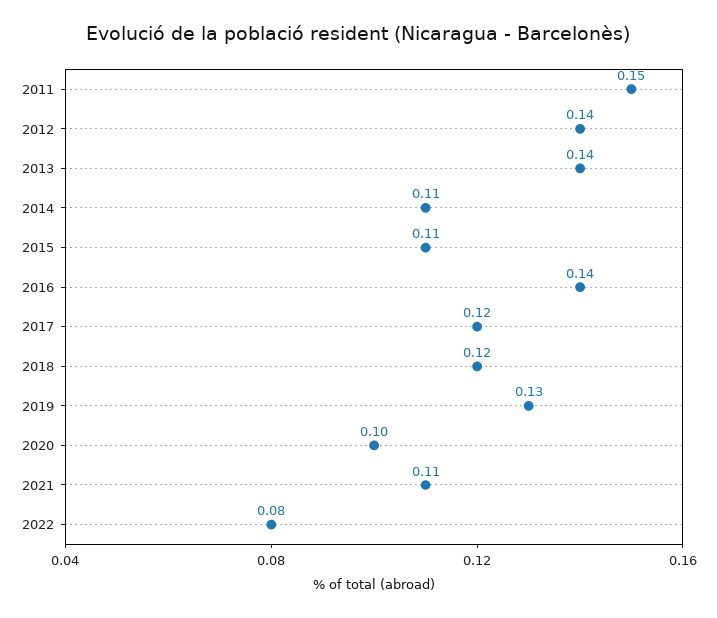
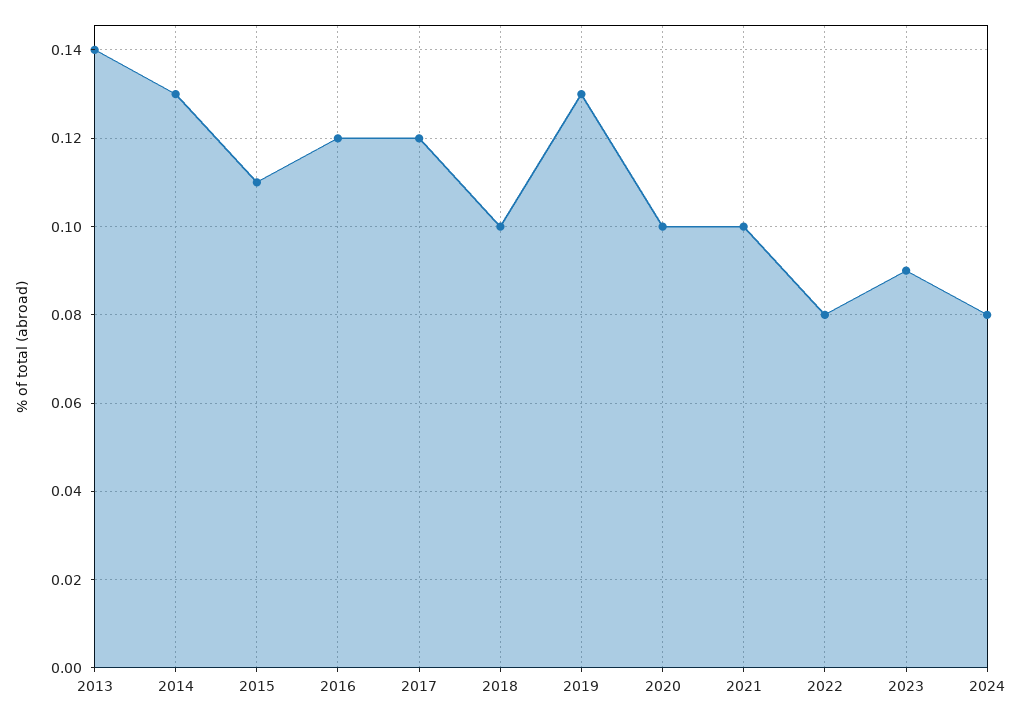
2011: 0.15 -> none
2012: 0.14 -> none
2014: 0.11 -> 0.13
2016: 0.14 -> 0.12
2018: 0.12 -> 0.1
2021: 0.11 -> 0.1
2023: none -> 0.09
2024: none -> 0.08

